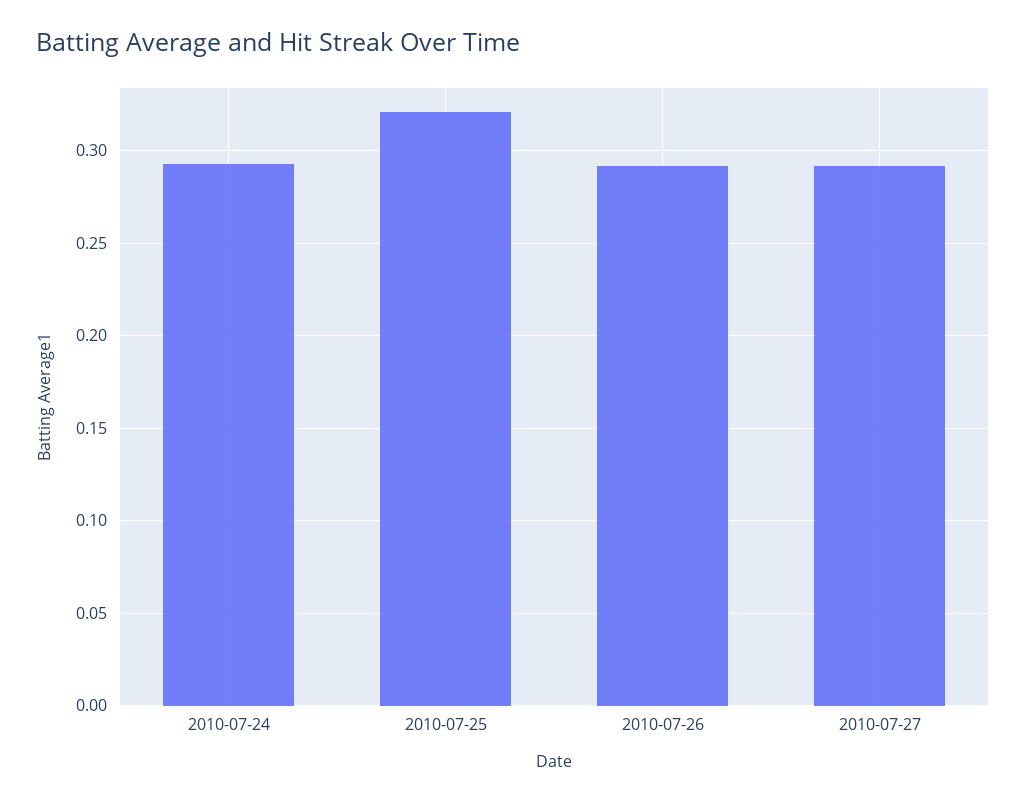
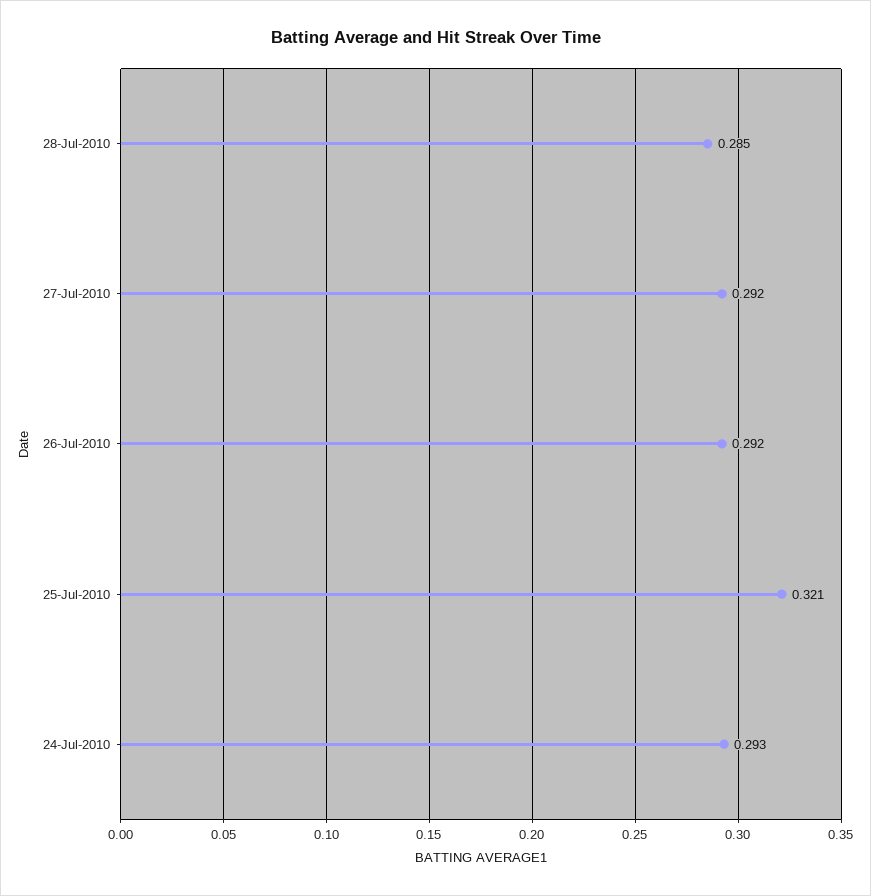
28-Jul-2010: none -> 0.285

